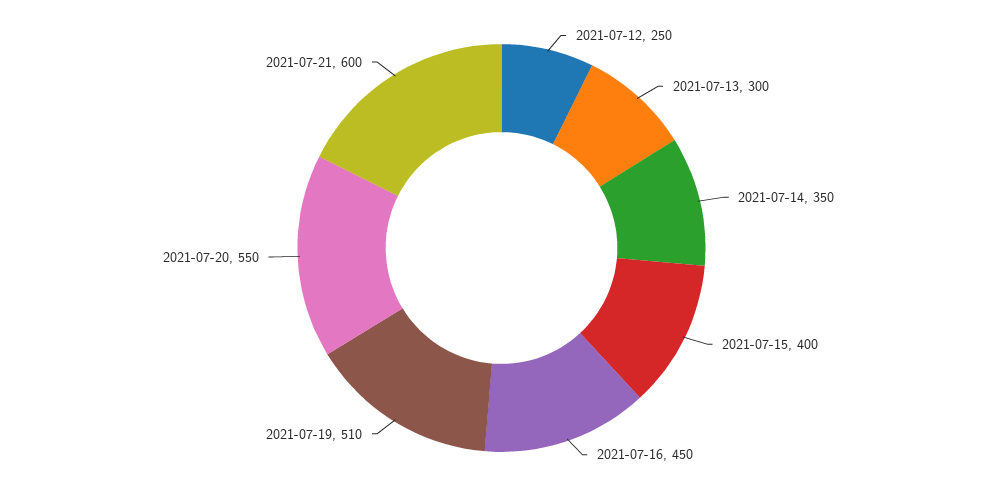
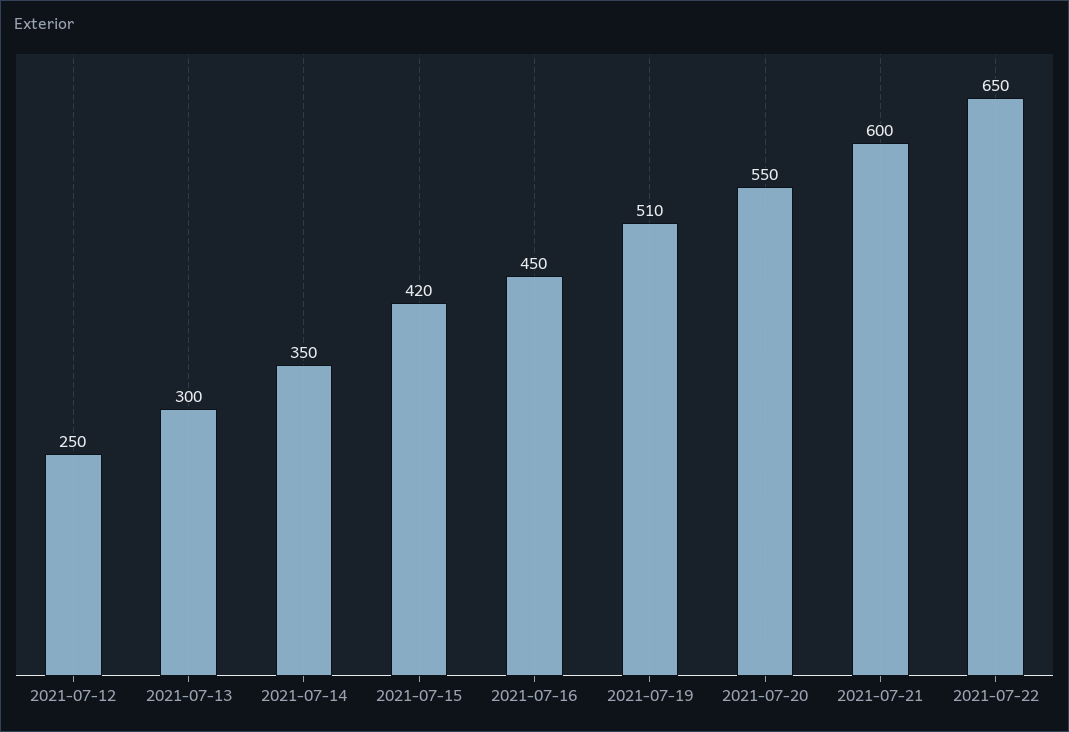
2021-07-15: 400 -> 420
2021-07-22: none -> 650

